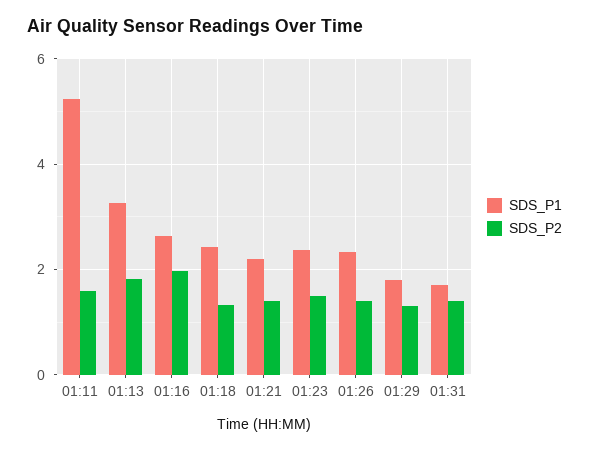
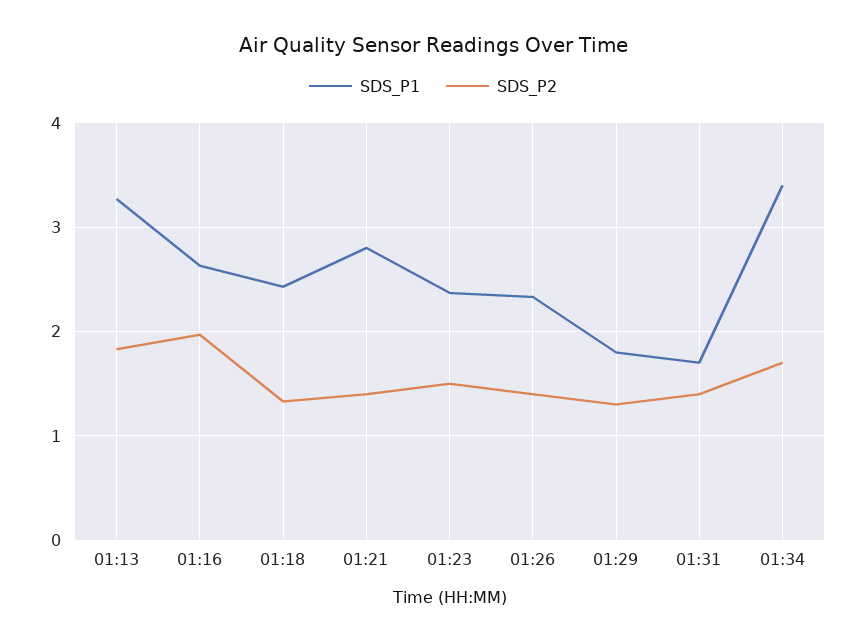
SDS_P1, 01:11: 5.2 -> none
SDS_P2, 01:11: 1.6 -> none
SDS_P1, 01:21: 2.2 -> 2.8
SDS_P1, 01:34: none -> 3.4
SDS_P2, 01:34: none -> 1.7

